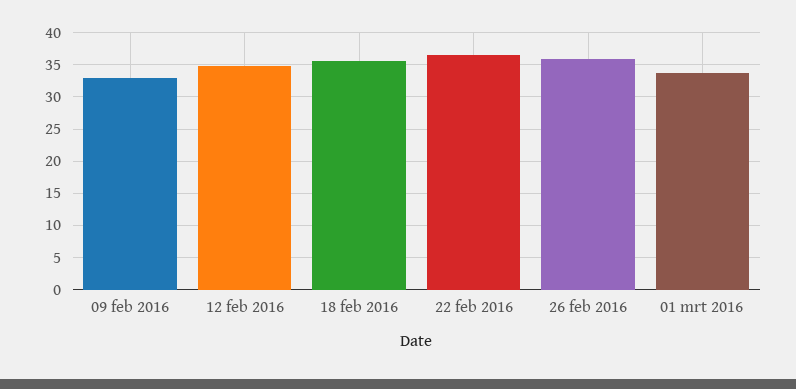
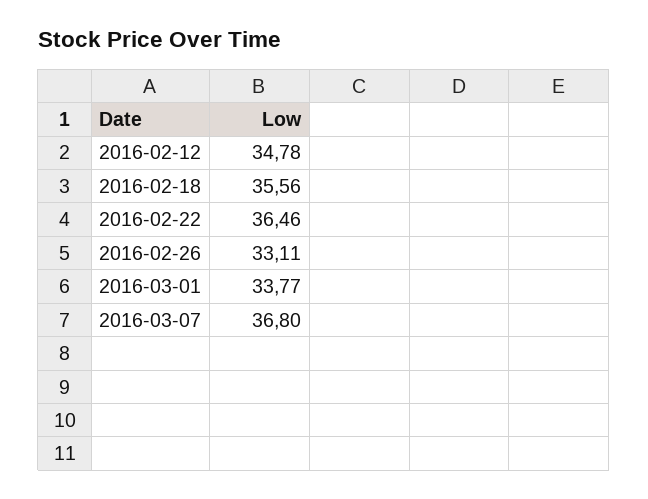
09 feb 2016: 33 -> none
26 feb 2016: 36 -> 33.11
2016-03-07: none -> 36.8

